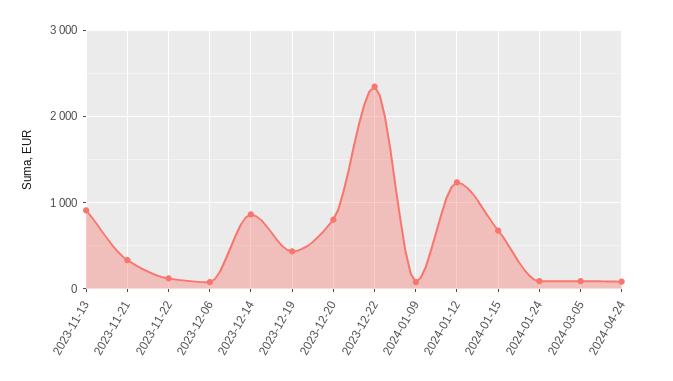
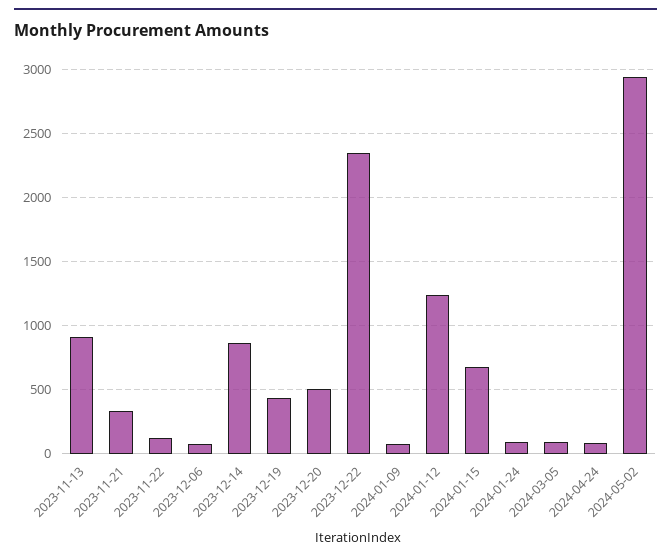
2023-12-20: 800 -> 500
2024-05-02: none -> 2950

